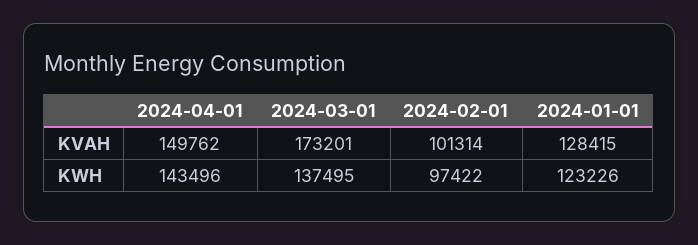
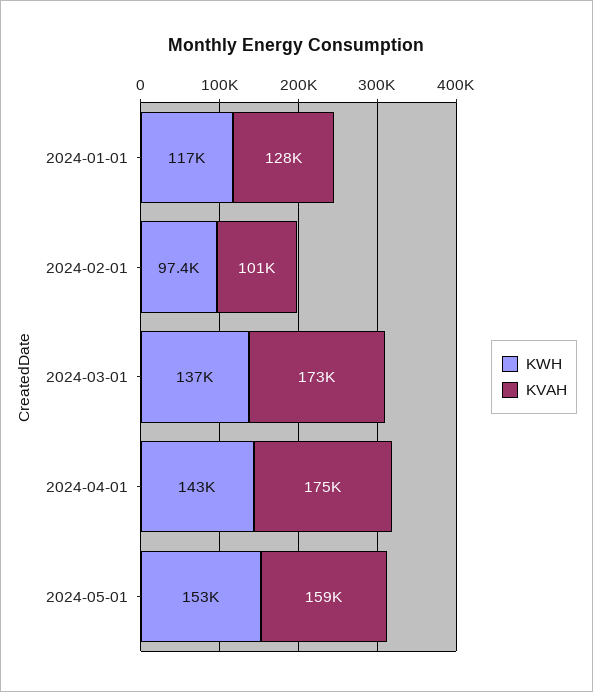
KVAH, 2024-04-01: 149762 -> 175000
KWH, 2024-01-01: 123226 -> 117000
KWH, 2024-05-01: none -> 153000
KVAH, 2024-05-01: none -> 159000

